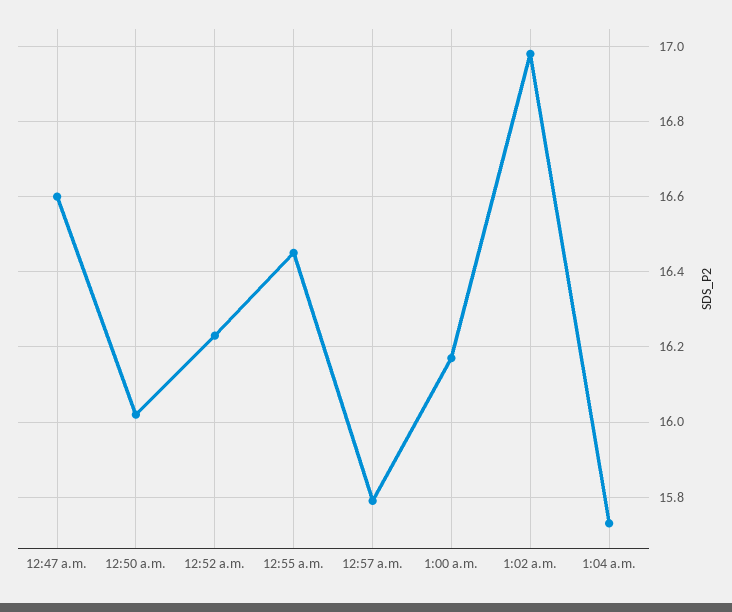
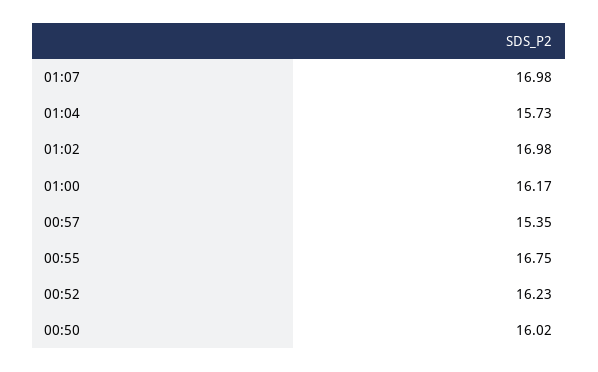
12:47 a.m.: 16.6 -> none
12:55 a.m.: 16.45 -> 16.75
12:57 a.m.: 15.8 -> 15.35
01:07: none -> 16.98

